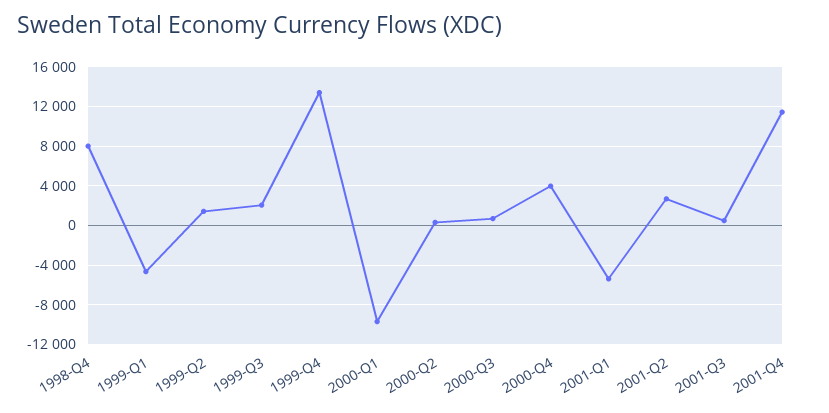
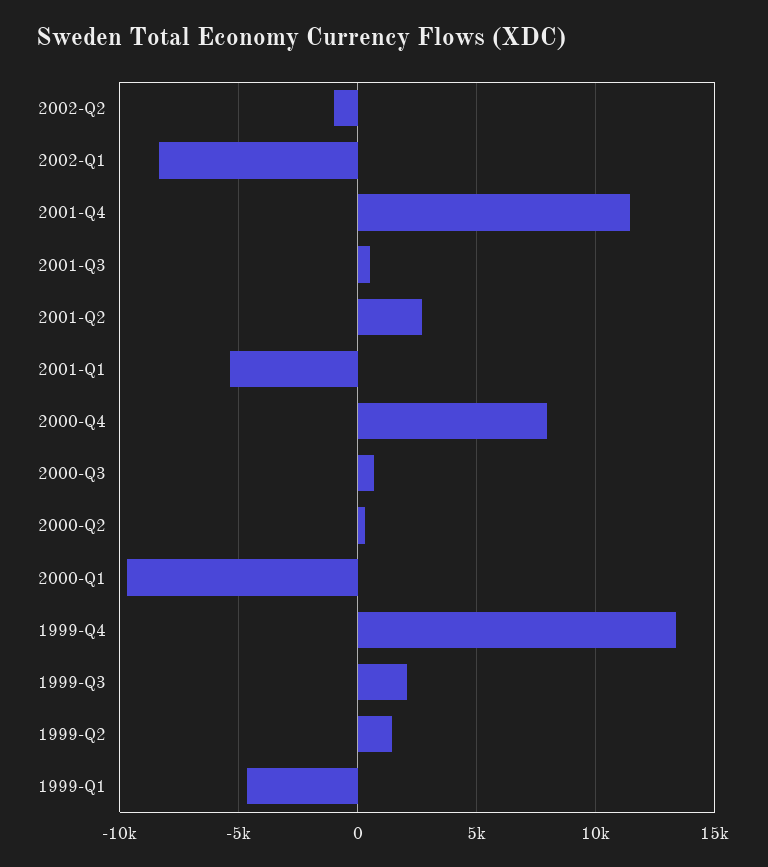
1998-Q4: 8000 -> none
2000-Q4: 4000 -> 8000
2002-Q2: none -> -1000
2002-Q1: none -> -8500

